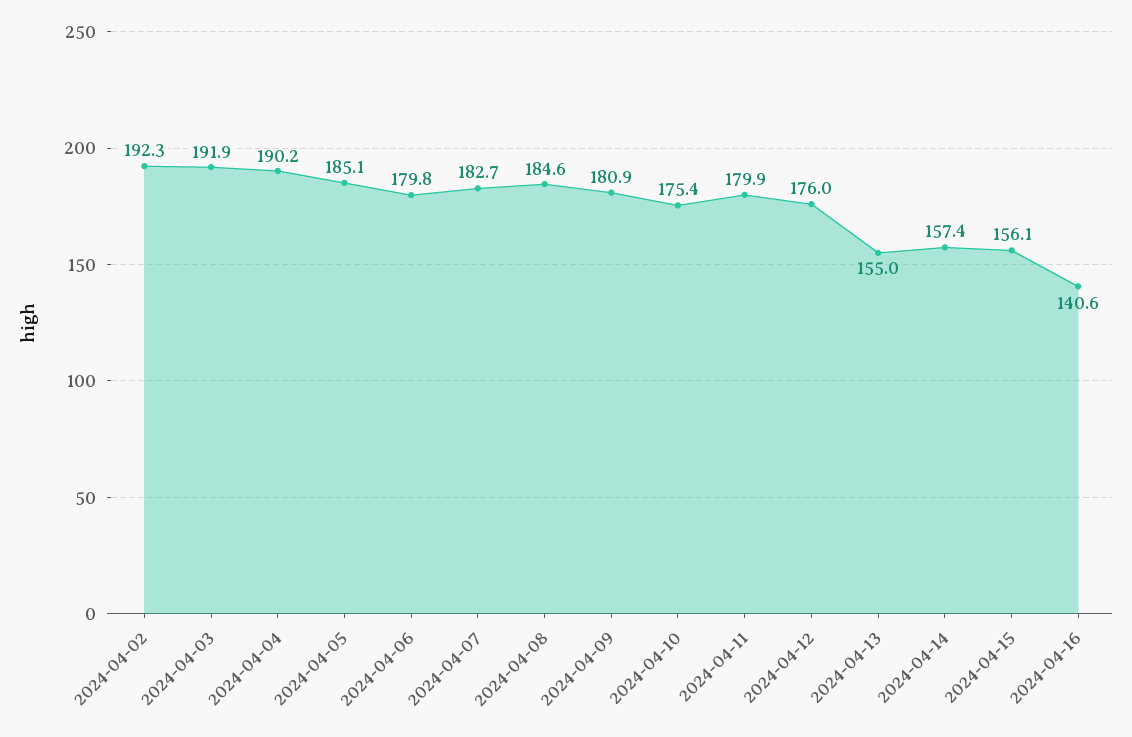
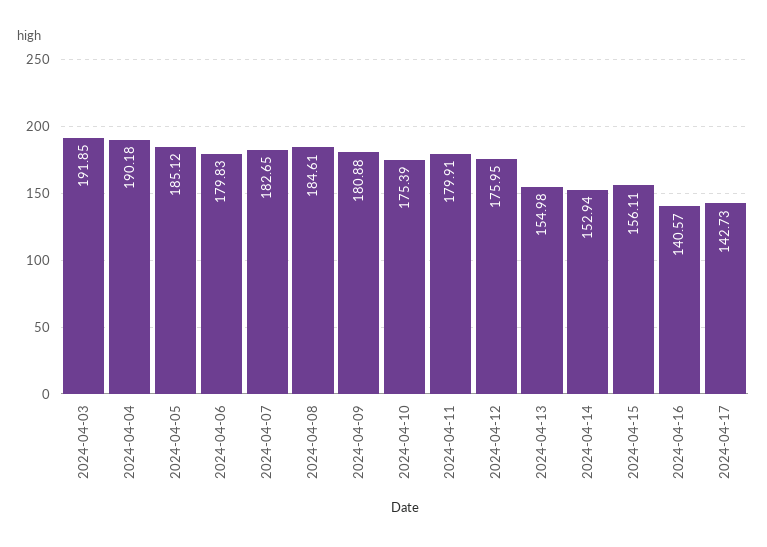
2024-04-02: 192.3 -> none
2024-04-14: 157.4 -> 152.94
2024-04-17: none -> 142.73

